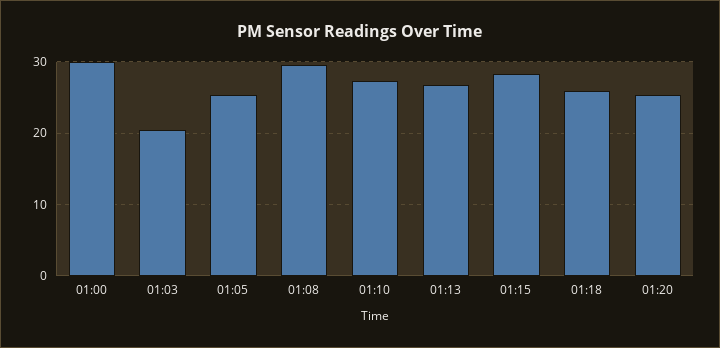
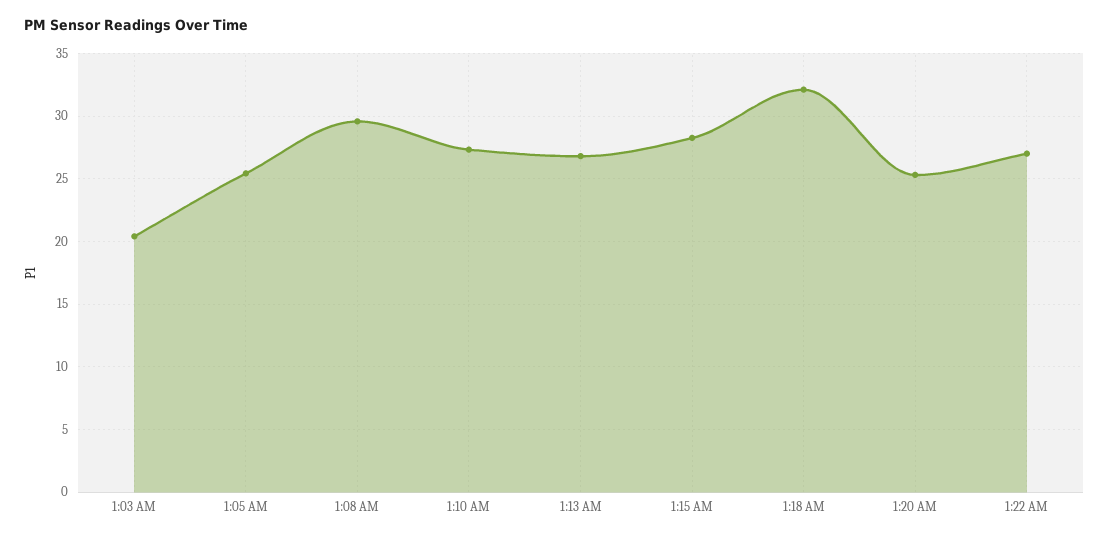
01:00: 30 -> none
01:18: 26 -> 32
1:22 AM: none -> 27

